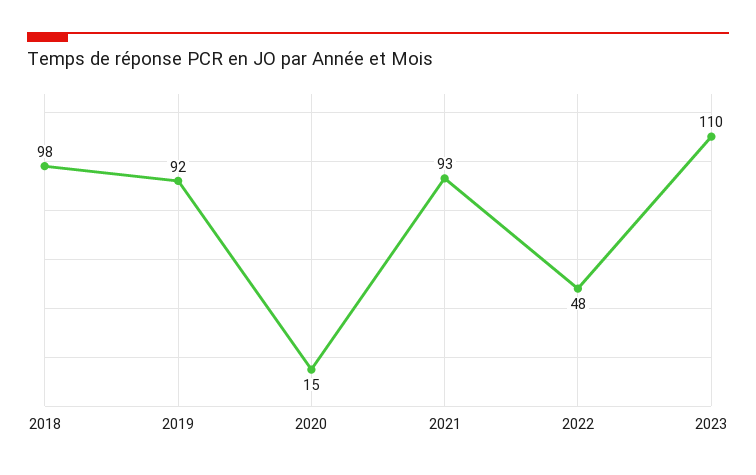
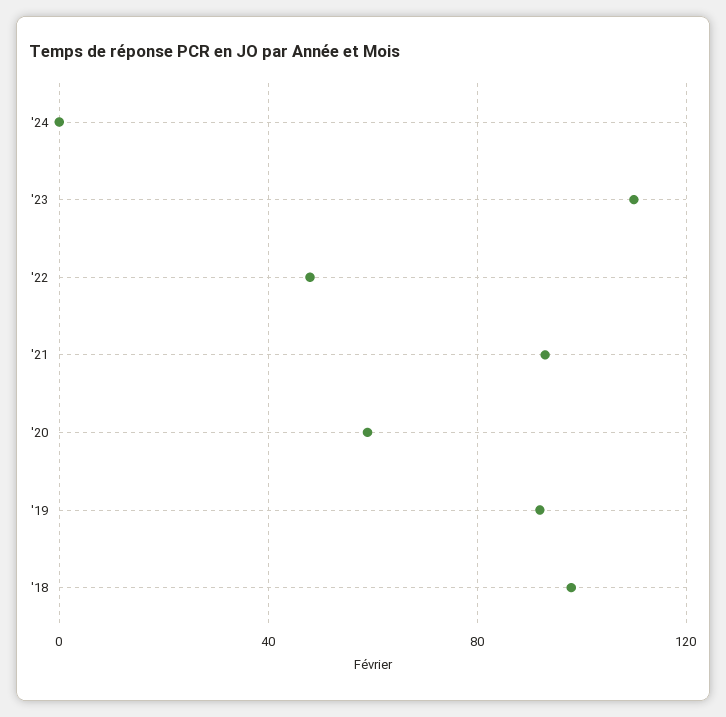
2020: 15 -> 60
'24: none -> 0

